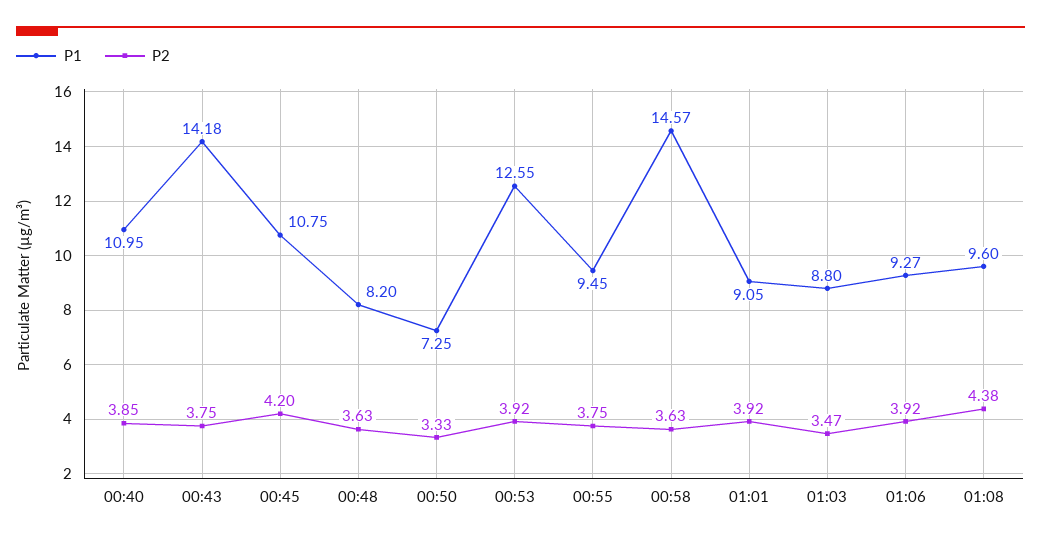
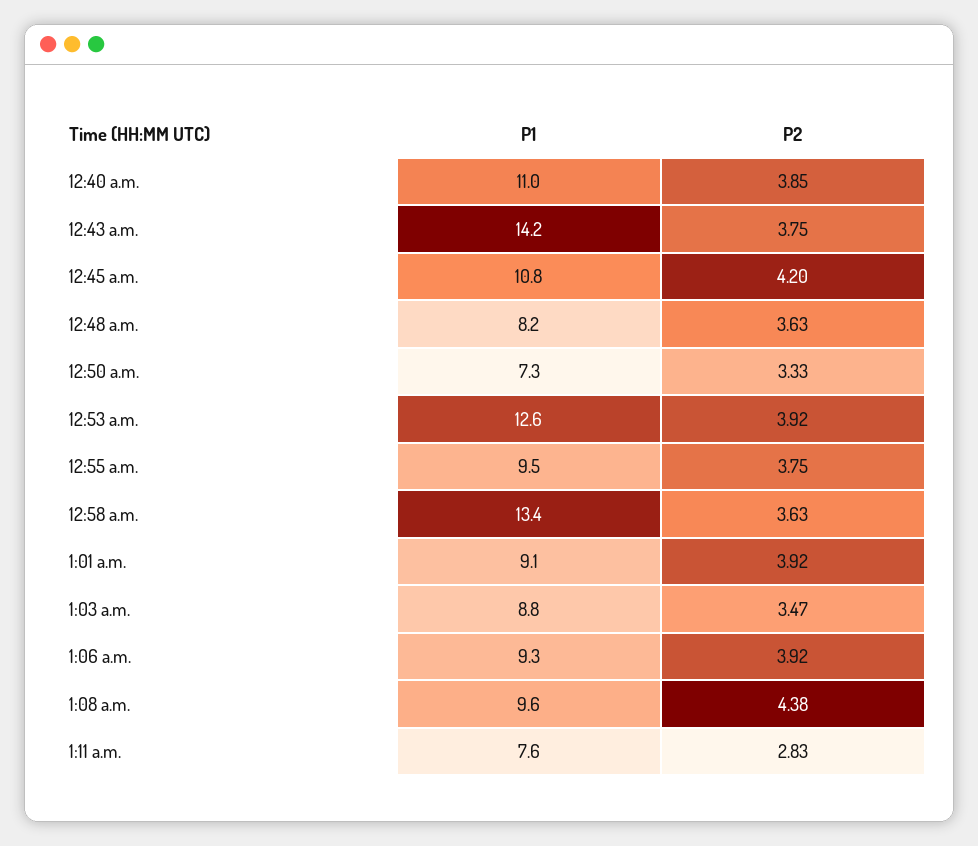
P1, 00:58: 14.57 -> 13.4
P1, 1:11 a.m.: none -> 7.6
P2, 1:11 a.m.: none -> 2.83

